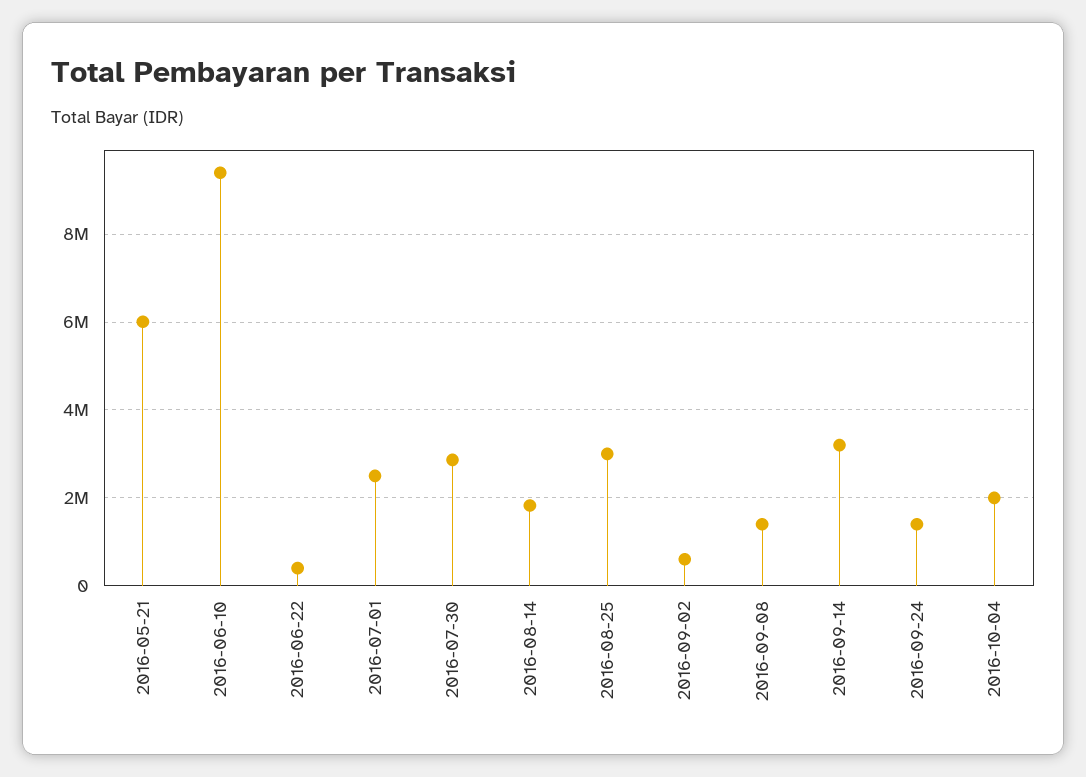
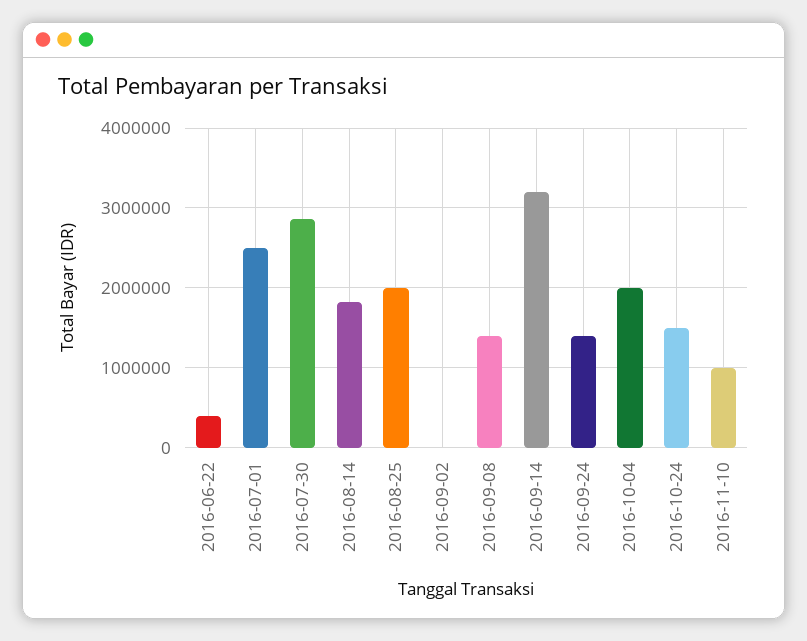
2016-05-21: 6000000 -> none
2016-06-10: 9400000 -> none
2016-08-25: 3000000 -> 2000000
2016-09-02: 600000 -> 0
2016-10-24: none -> 1500000
2016-11-10: none -> 1000000

